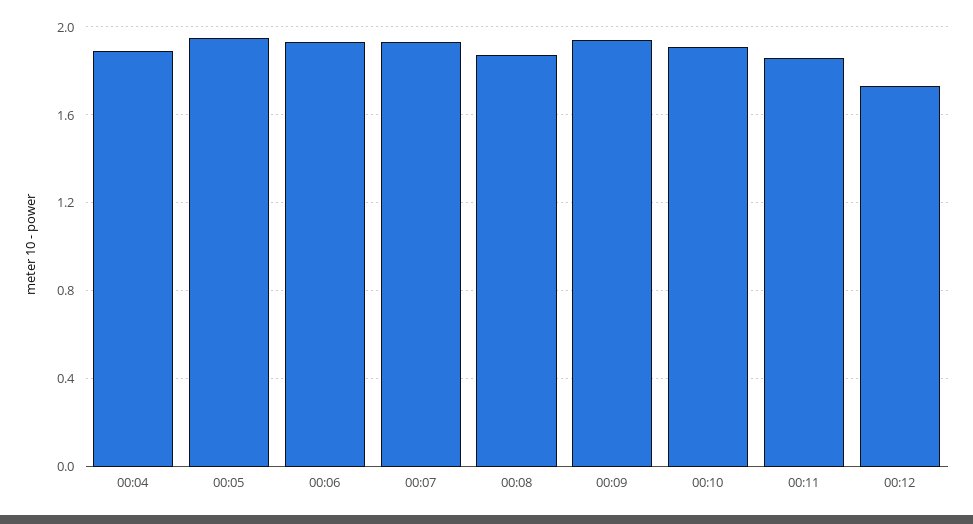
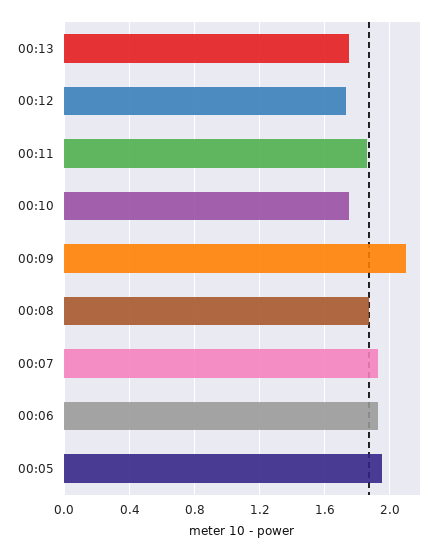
00:04: 1.9 -> none
00:09: 1.95 -> 2.1
00:10: 1.9 -> 1.75
00:13: none -> 1.75

